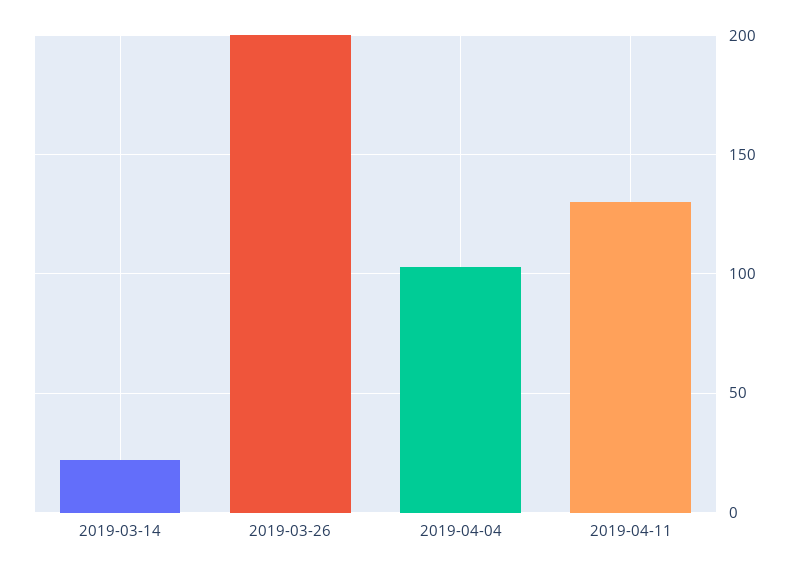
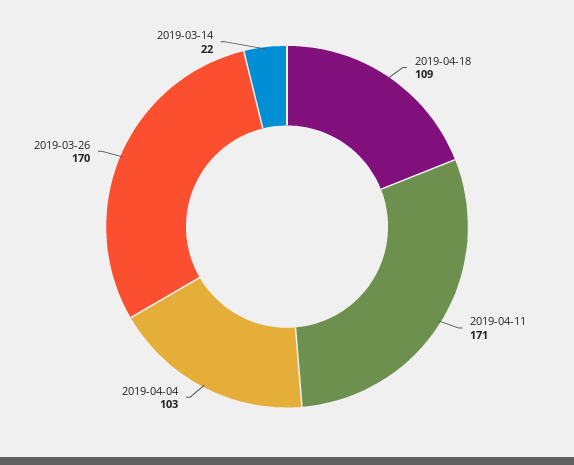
2019-03-26: 200 -> 170
2019-04-11: 130 -> 171
2019-04-18: none -> 109

